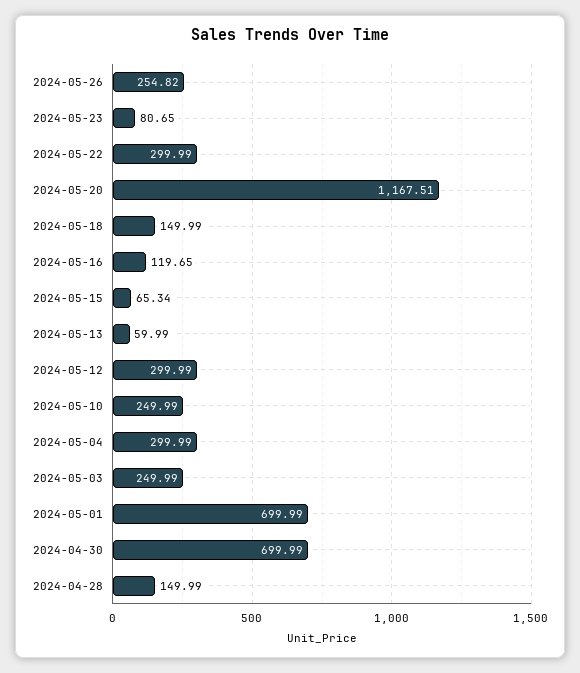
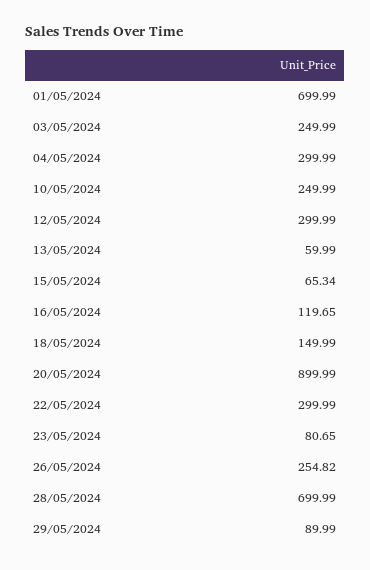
2024-05-20: 1167.51 -> 899.99
2024-04-30: 699.99 -> none
2024-04-28: 149.99 -> none
28/05/2024: none -> 699.99
29/05/2024: none -> 89.99

